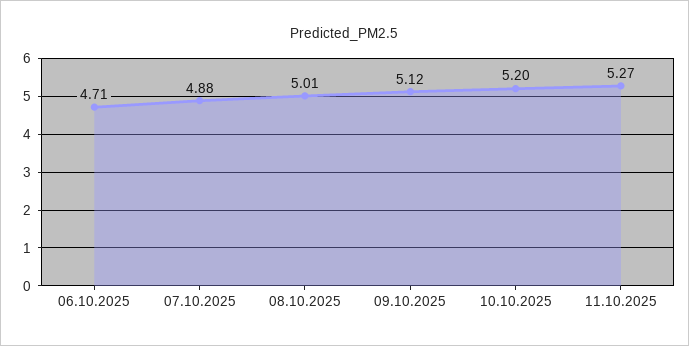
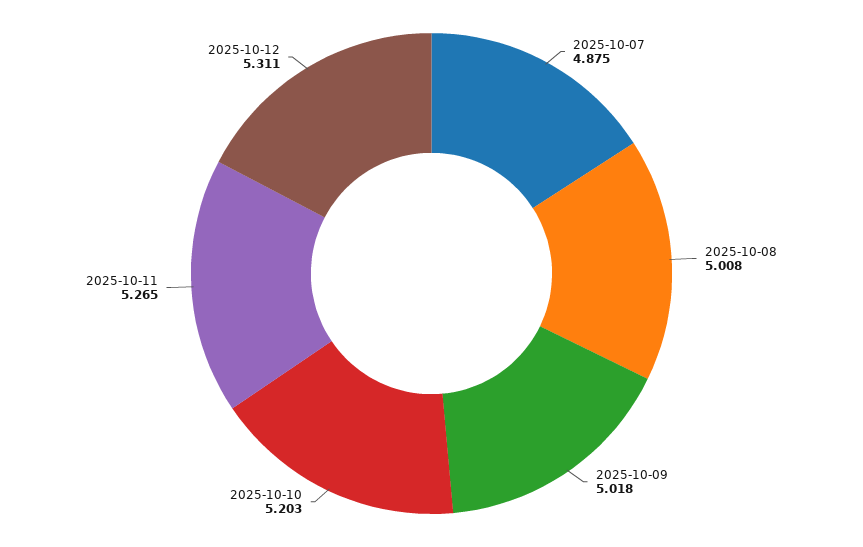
06.10.2025: 4.71 -> none
09.10.2025: 5.12 -> 5.018
2025-10-12: none -> 5.311

